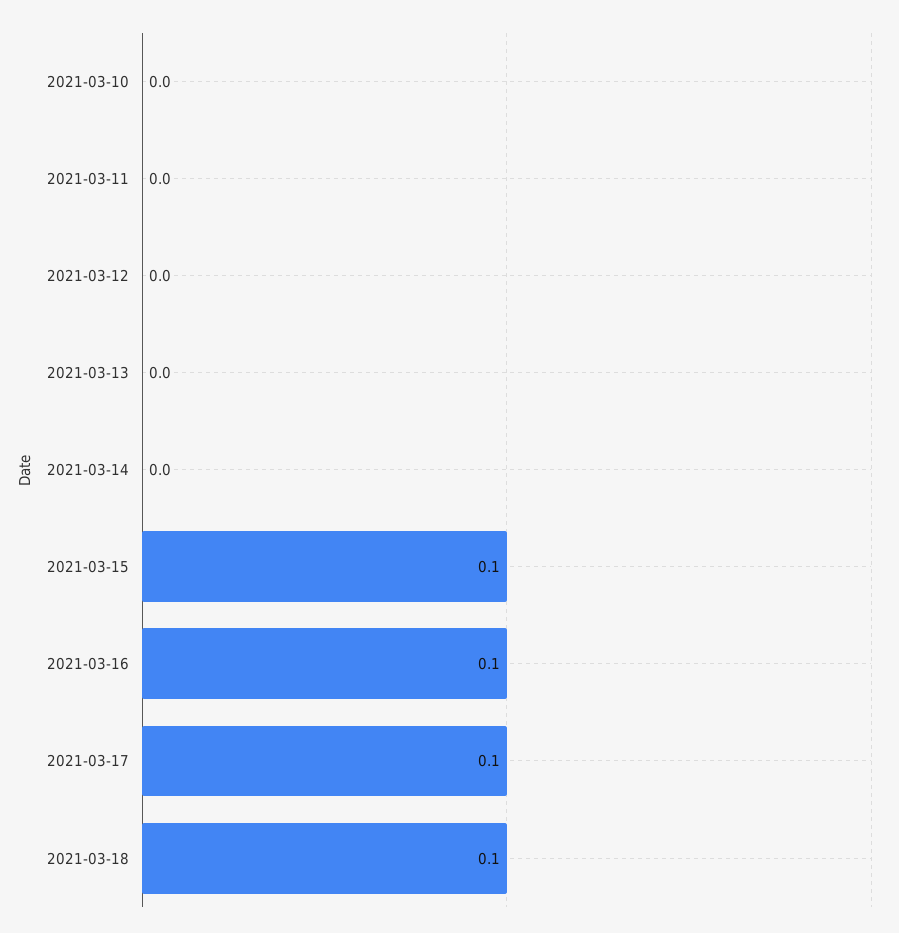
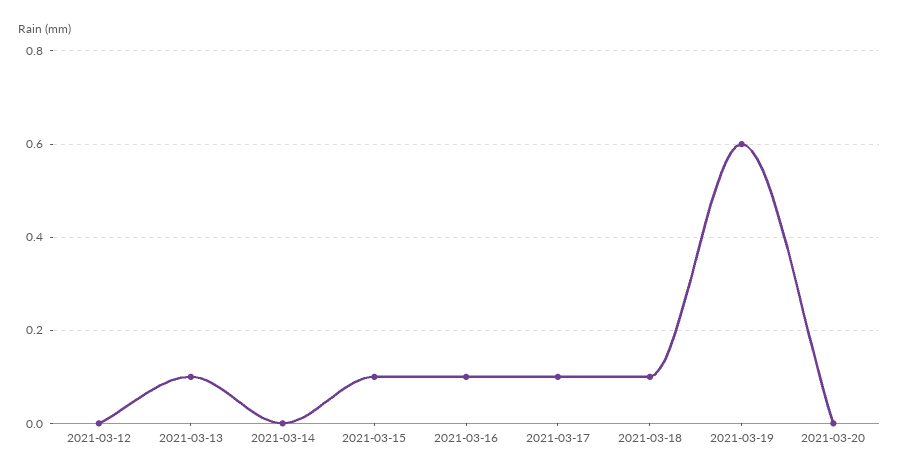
2021-03-10: 0 -> none
2021-03-11: 0 -> none
2021-03-13: 0 -> 0.1
2021-03-19: none -> 0.6
2021-03-20: none -> 0

